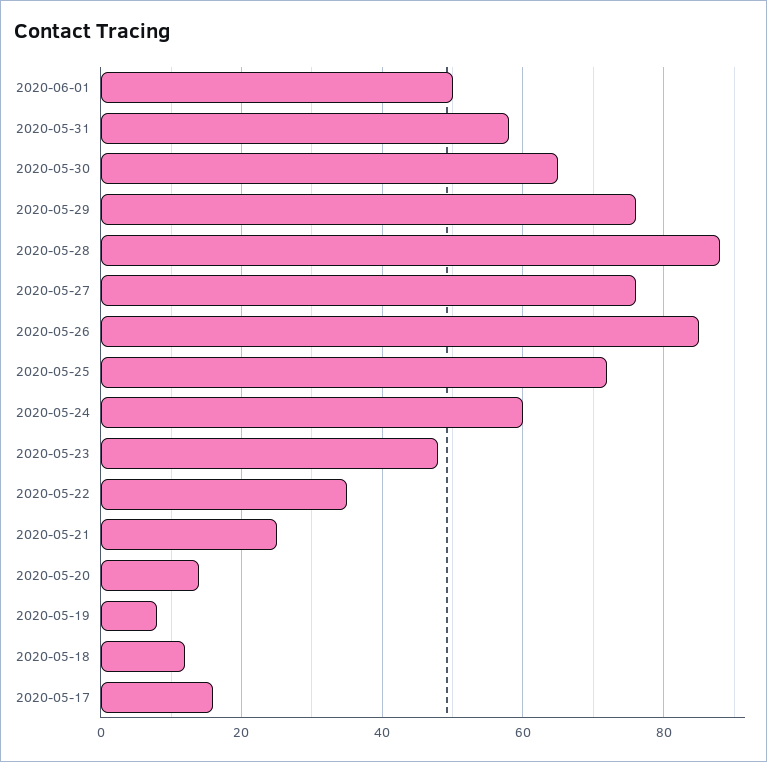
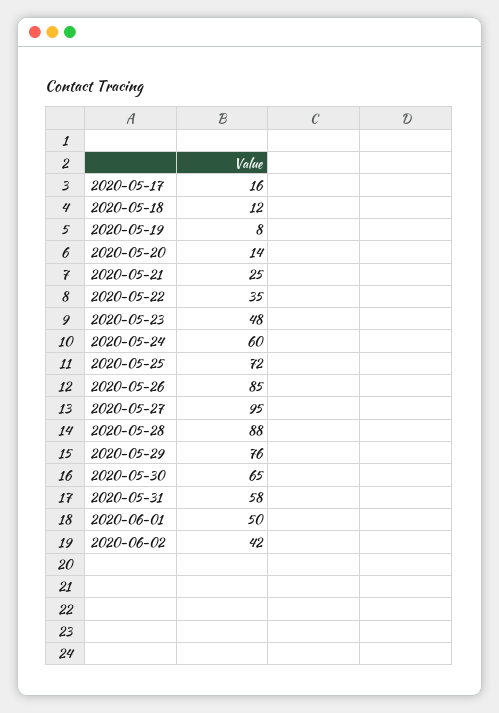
2020-05-27: 75 -> 95
2020-06-02: none -> 42

